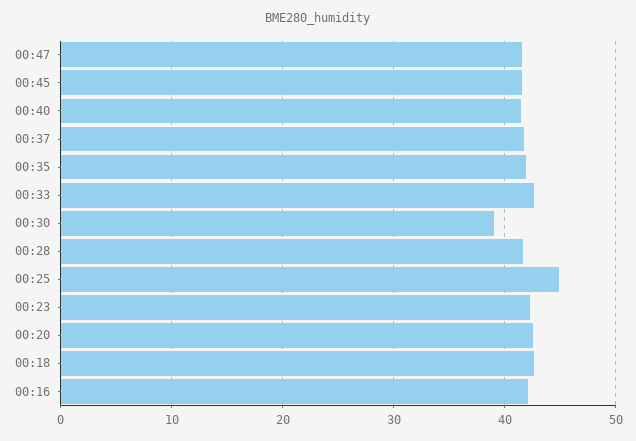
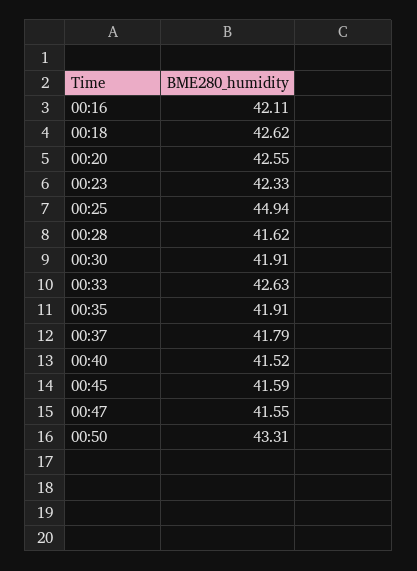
00:30: 39 -> 41.91
00:50: none -> 43.31

